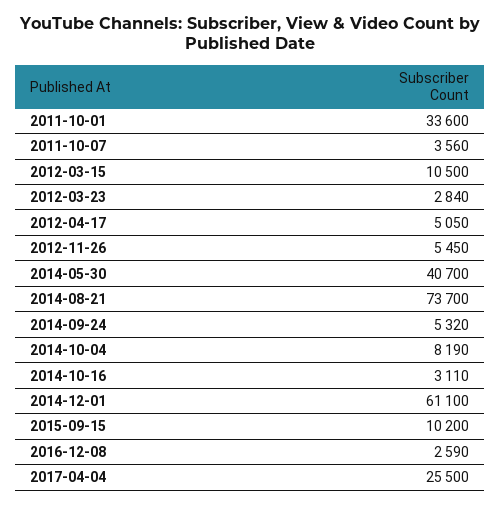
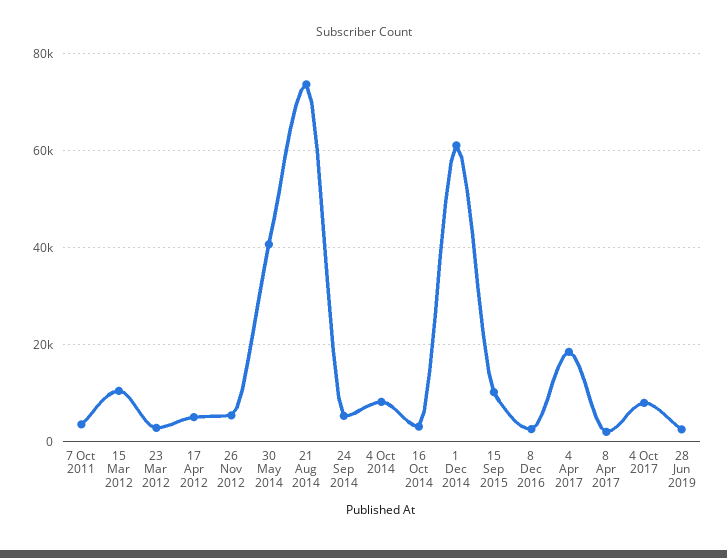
2011-10-01: 33600 -> none
2017-04-04: 25500 -> 18000
8 Apr 2017: none -> 2000
4 Oct 2017: none -> 8000
28 Jun 2019: none -> 2000

